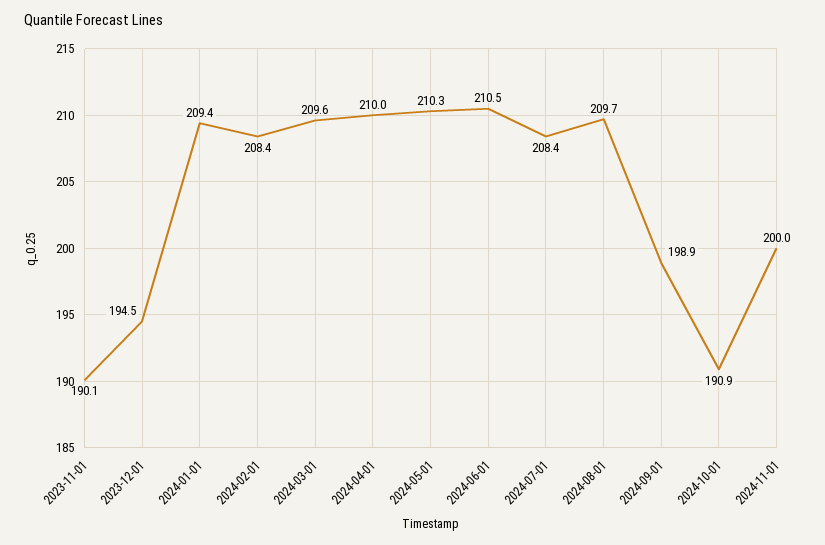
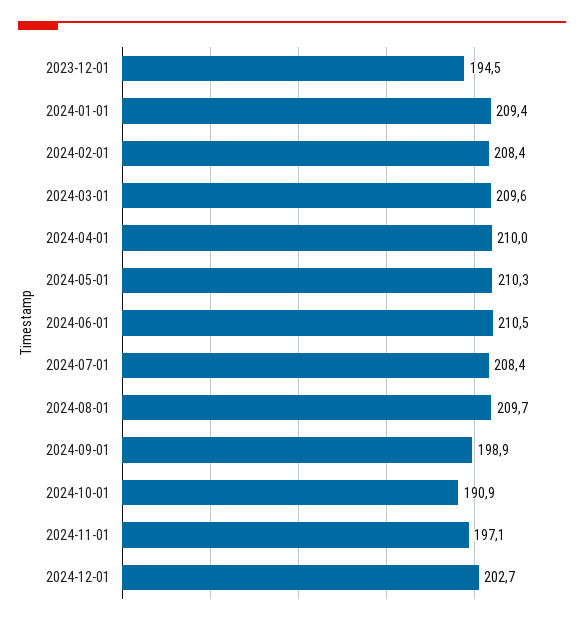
2023-11-01: 190.1 -> none
2024-11-01: 200 -> 197.1
2024-12-01: none -> 202.7

